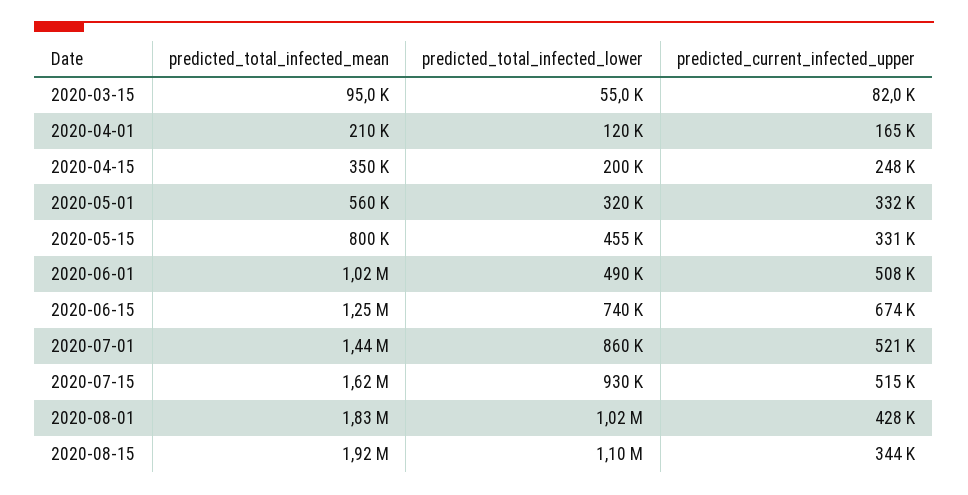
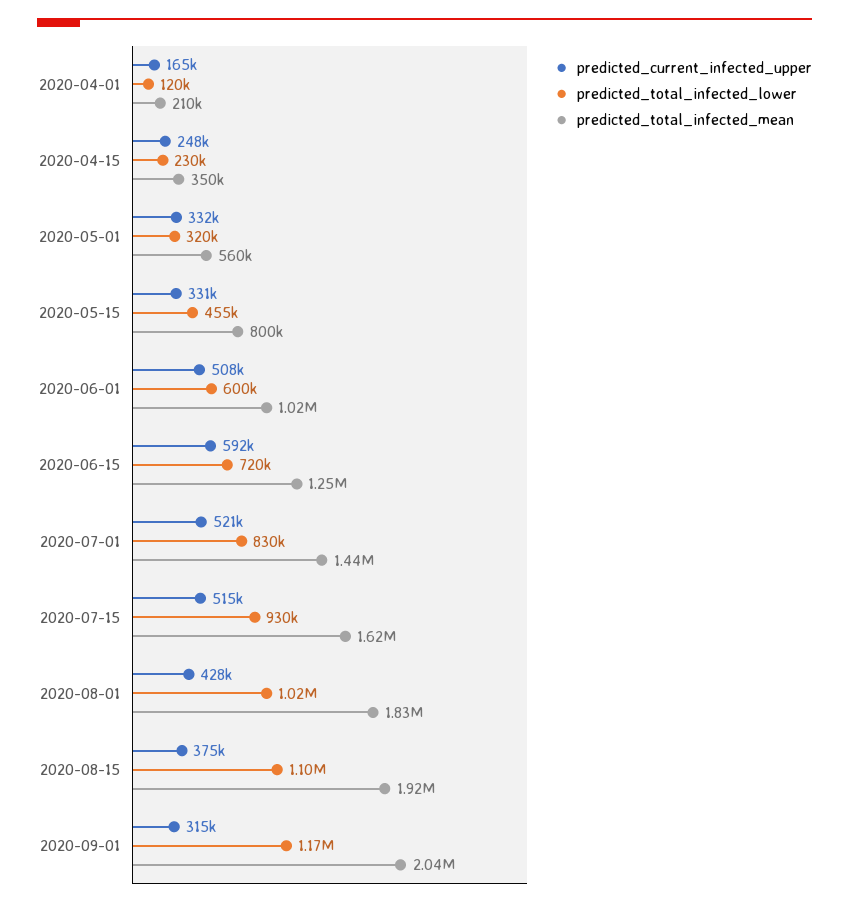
predicted_total_infected_mean, 2020-03-15: 95000 -> none
predicted_total_infected_lower, 2020-03-15: 55000 -> none
predicted_current_infected_upper, 2020-03-15: 82000 -> none
predicted_total_infected_lower, 2020-04-15: 200000 -> 230000
predicted_total_infected_lower, 2020-06-01: 490000 -> 600000
predicted_total_infected_lower, 2020-06-15: 740000 -> 720000
predicted_current_infected_upper, 2020-06-15: 674000 -> 592000
predicted_total_infected_lower, 2020-07-01: 860000 -> 830000
predicted_current_infected_upper, 2020-08-15: 344000 -> 375000
predicted_current_infected_upper, 2020-09-01: none -> 315000
predicted_total_infected_lower, 2020-09-01: none -> 1170000
predicted_total_infected_mean, 2020-09-01: none -> 2040000

